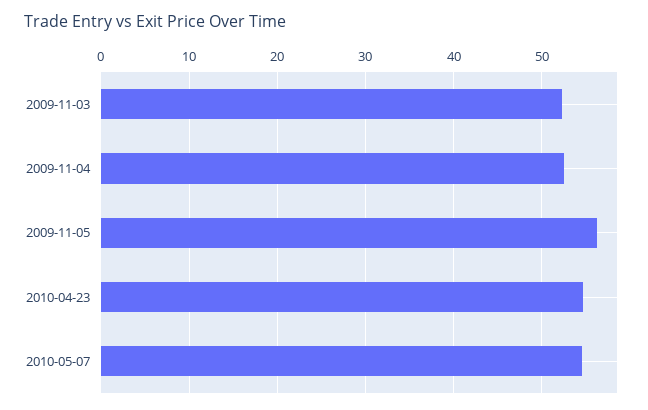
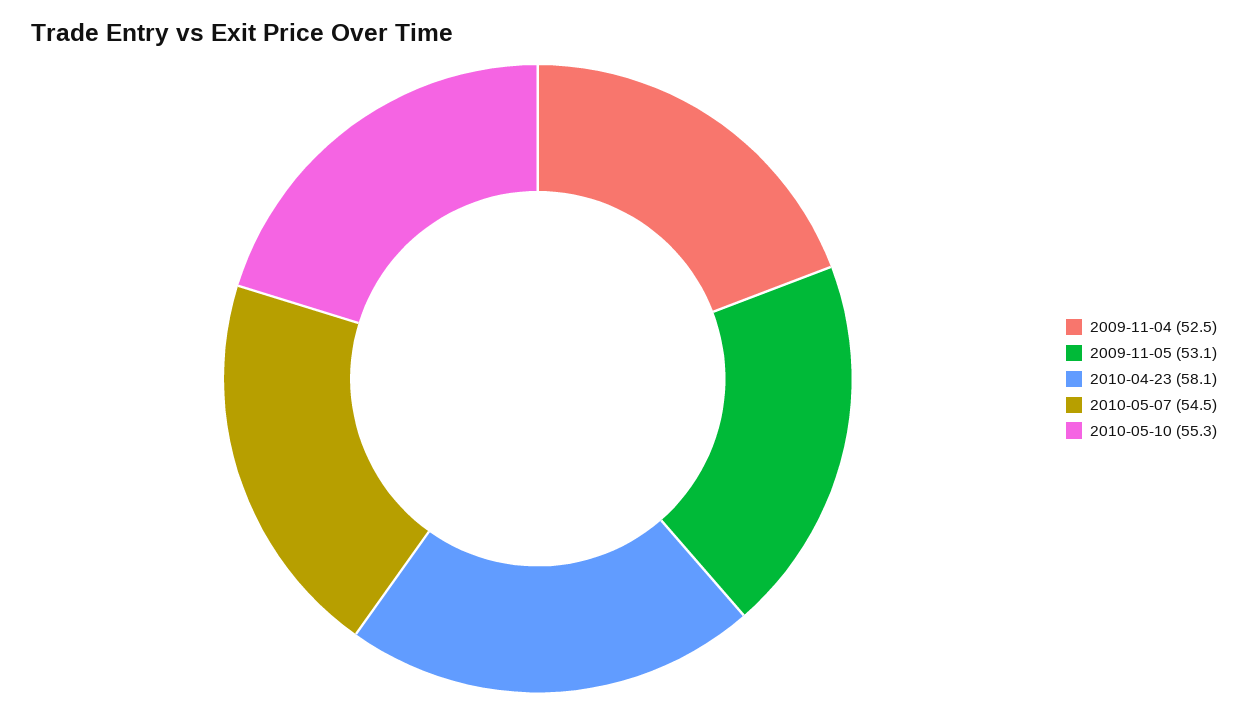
2009-11-03: 52 -> none
2009-11-05: 56 -> 53.1
2010-04-23: 55 -> 58.1
2010-05-10: none -> 55.3

